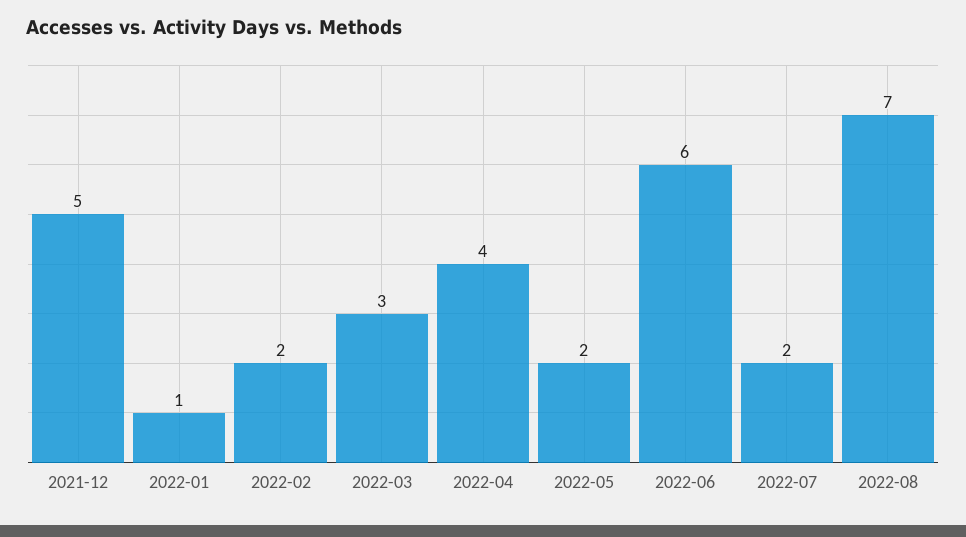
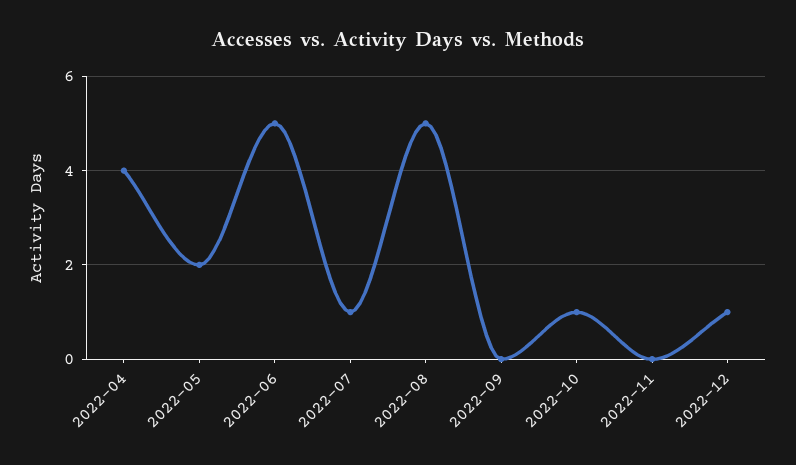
2021-12: 5 -> none
2022-01: 1 -> none
2022-02: 2 -> none
2022-03: 3 -> none
2022-06: 6 -> 5
2022-07: 2 -> 1
2022-08: 7 -> 5
2022-09: none -> 0
2022-10: none -> 1
2022-11: none -> 0
2022-12: none -> 1

